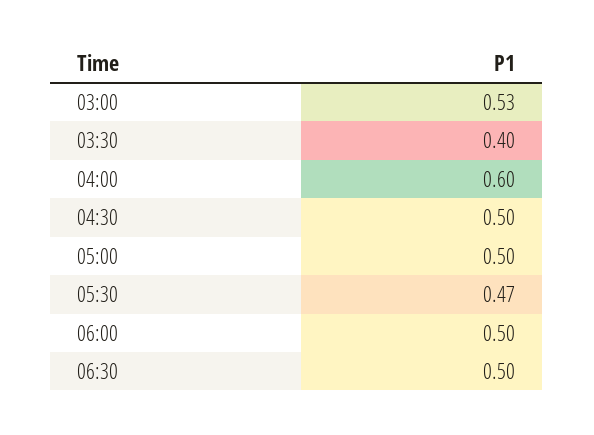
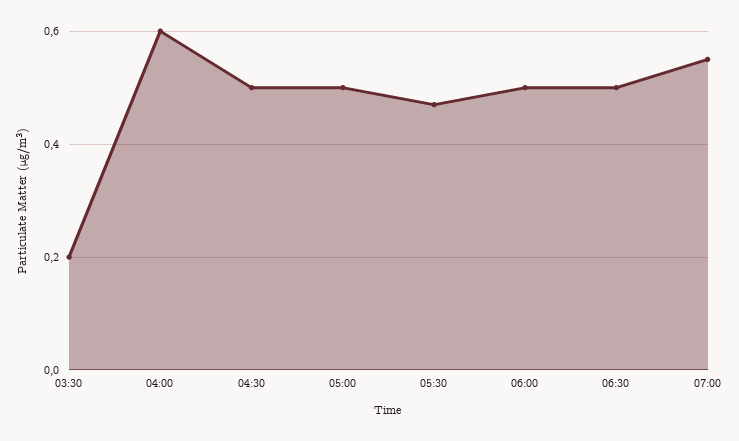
03:00: 0.53 -> none
03:30: 0.4 -> 0.2
07:00: none -> 0.55

